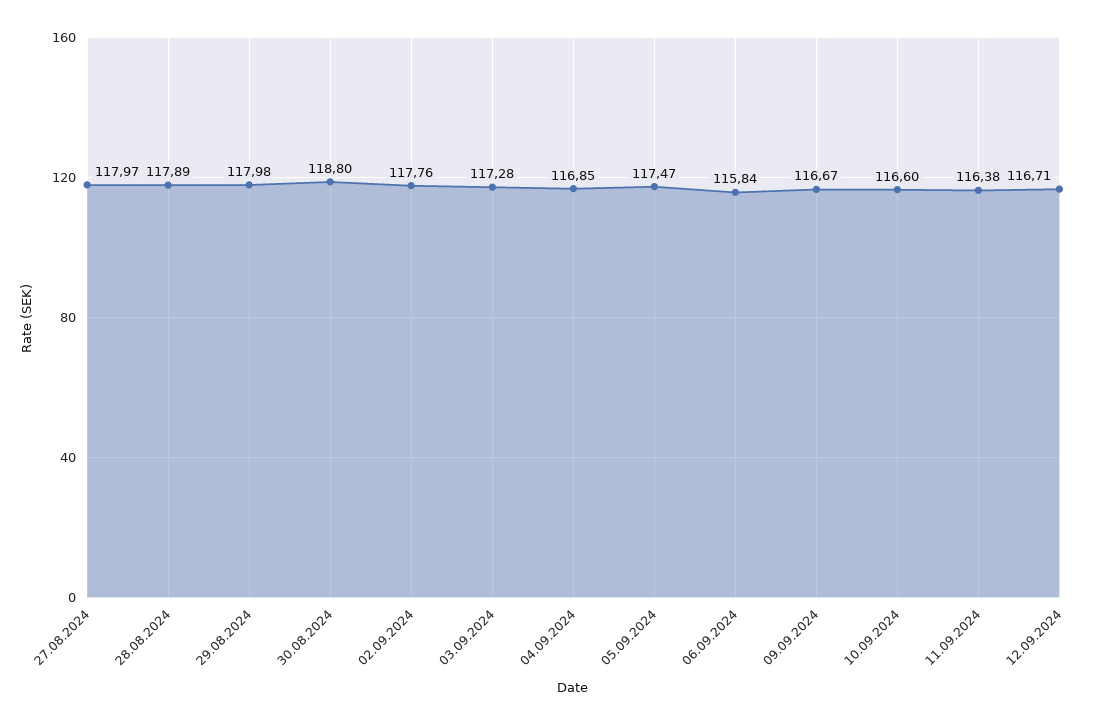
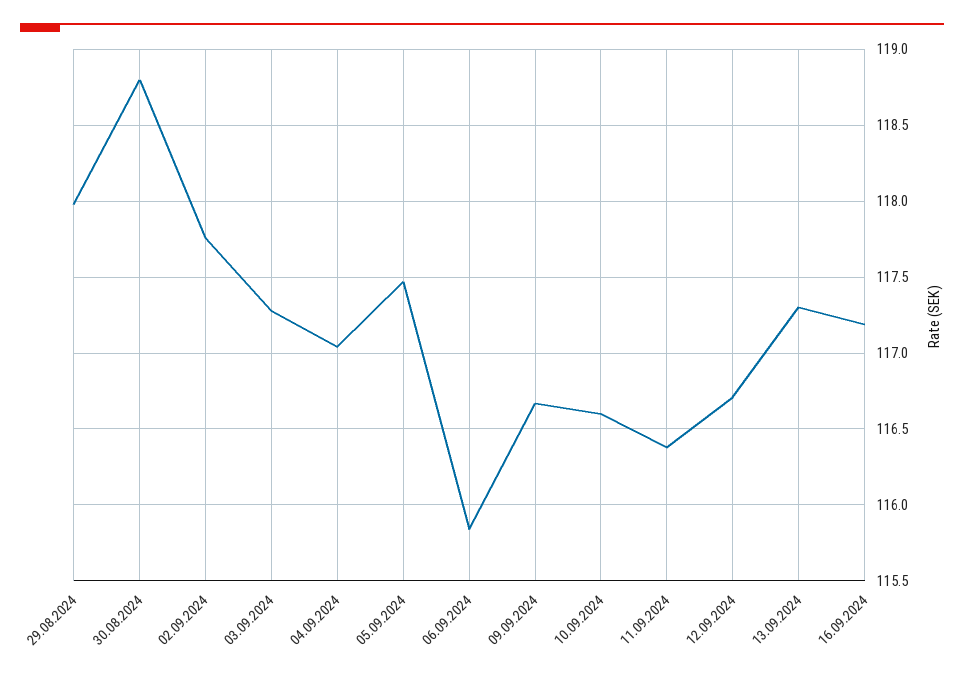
27.08.2024: 117.97 -> none
28.08.2024: 117.89 -> none
04.09.2024: 116.85 -> 117.05
13.09.2024: none -> 117.3
16.09.2024: none -> 117.2

